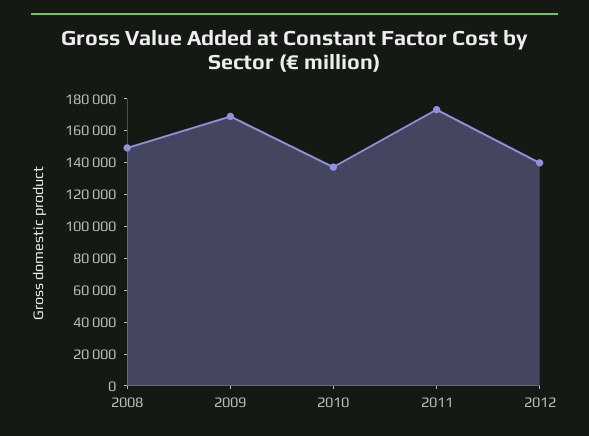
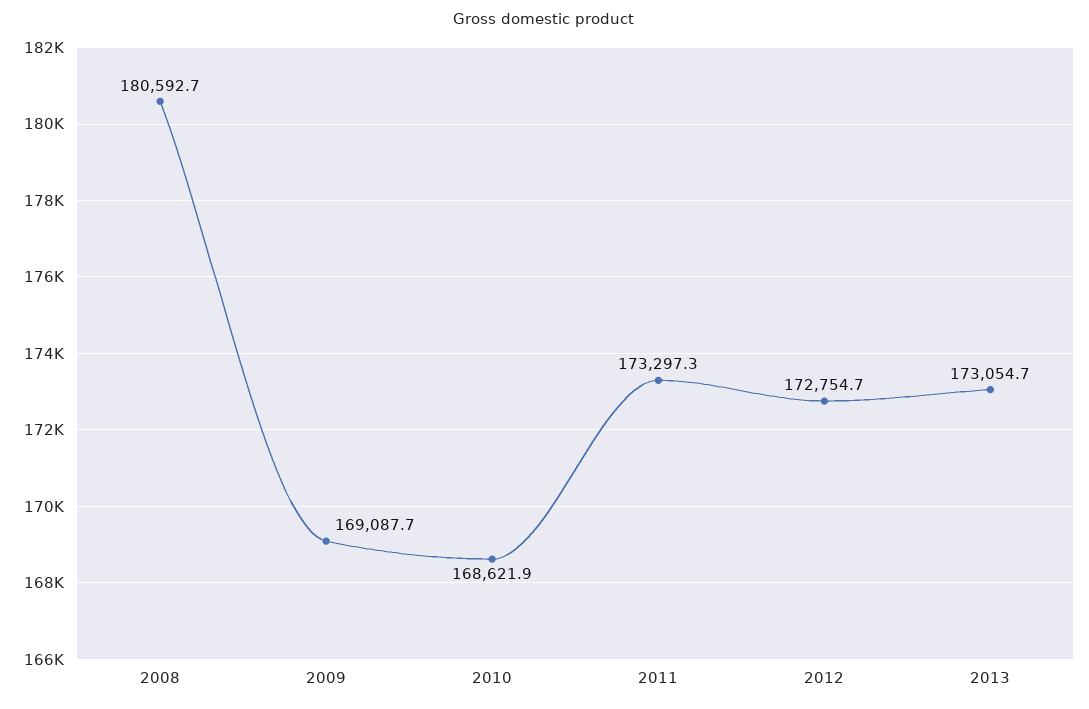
2008: 150000 -> 180592.7
2010: 140000 -> 168621.9
2012: 140000 -> 172754.7
2013: none -> 173054.7

